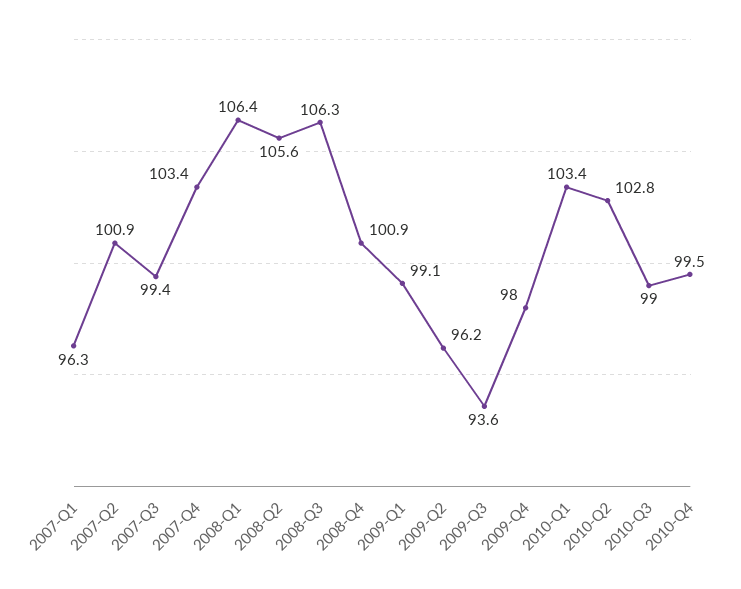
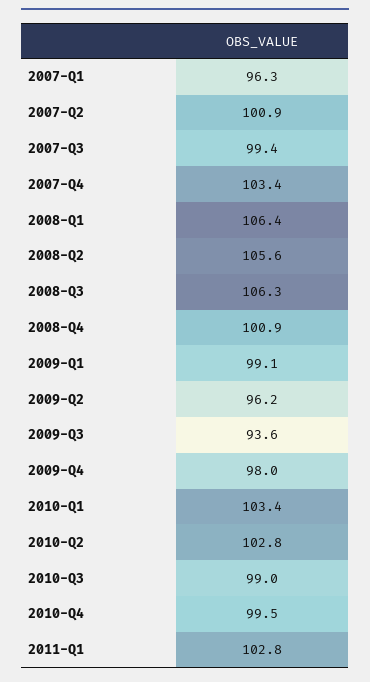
2011-Q1: none -> 102.8

